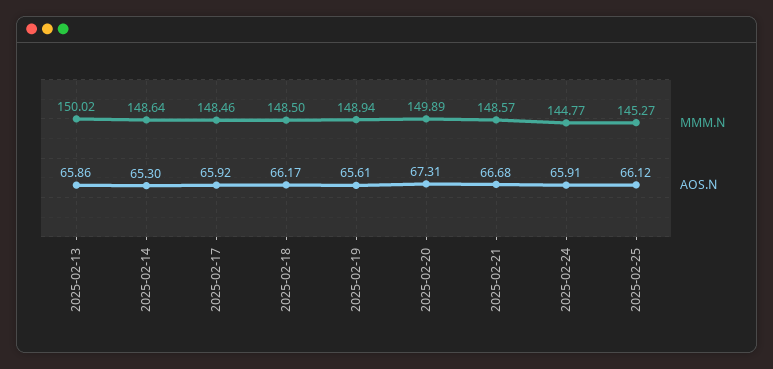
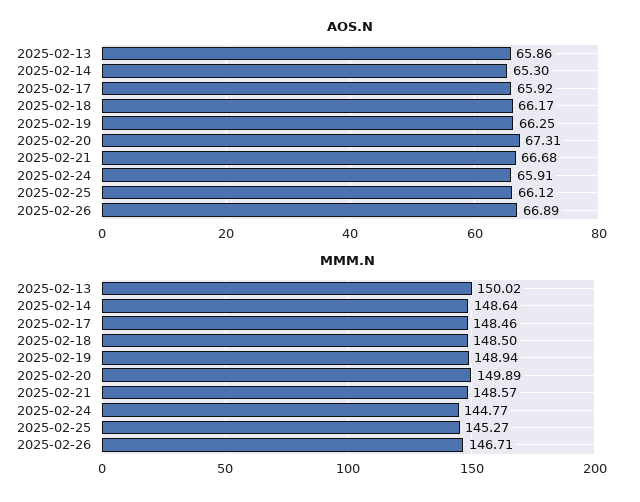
AOS.N, 2025-02-19: 65.61 -> 66.25
AOS.N, 2025-02-26: none -> 66.89
MMM.N, 2025-02-26: none -> 146.71

